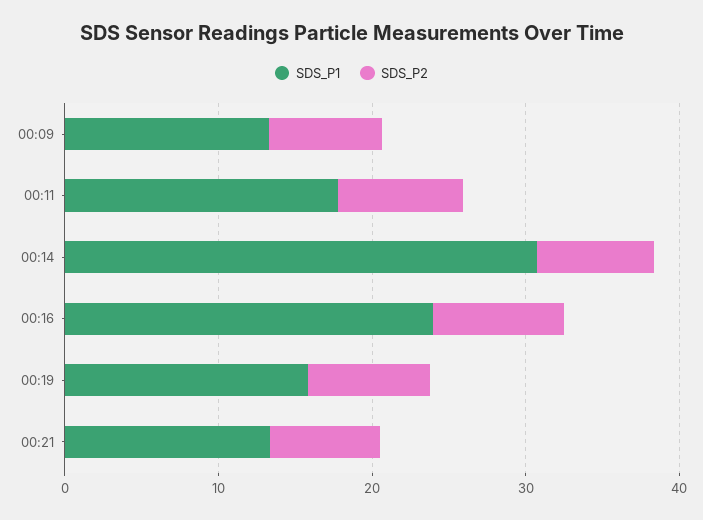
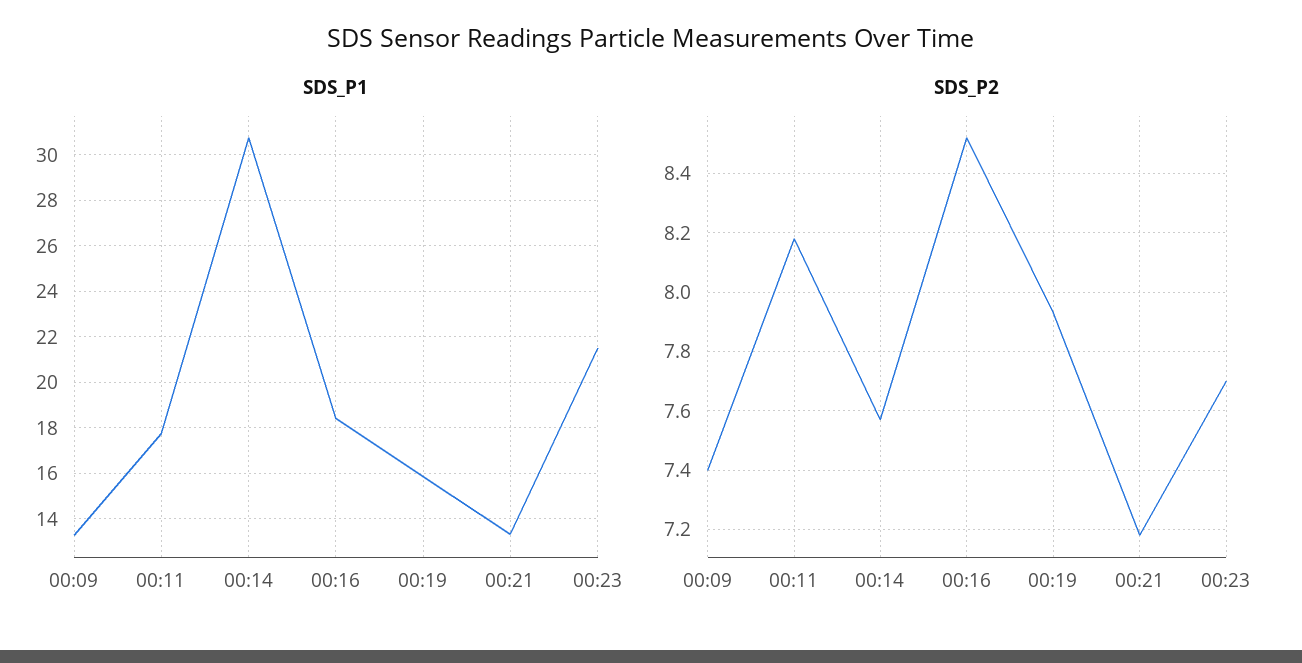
SDS_P1, 00:16: 24 -> 18.5
SDS_P1, 00:23: none -> 21.5
SDS_P2, 00:23: none -> 7.7

